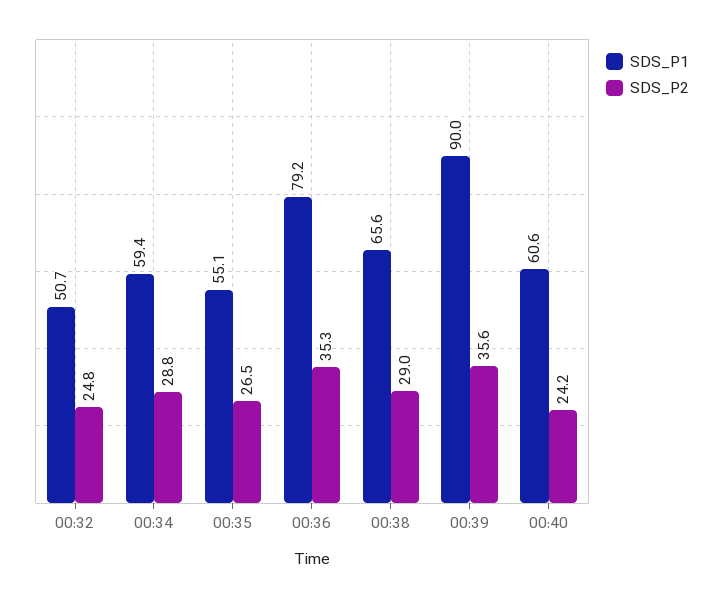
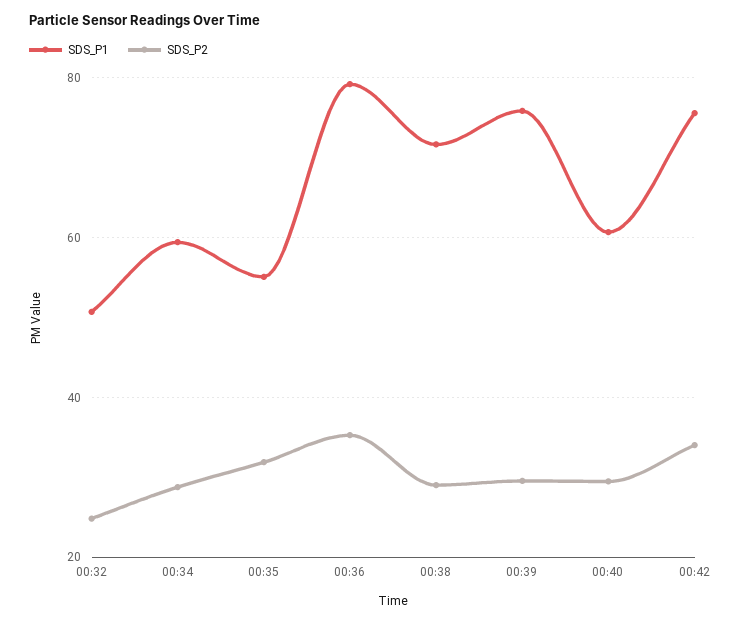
SDS_P2, 00:35: 26.5 -> 32
SDS_P1, 00:38: 65.6 -> 72
SDS_P1, 00:39: 90 -> 76
SDS_P2, 00:39: 35.6 -> 30
SDS_P2, 00:40: 24.2 -> 30
SDS_P1, 00:42: none -> 76
SDS_P2, 00:42: none -> 34

